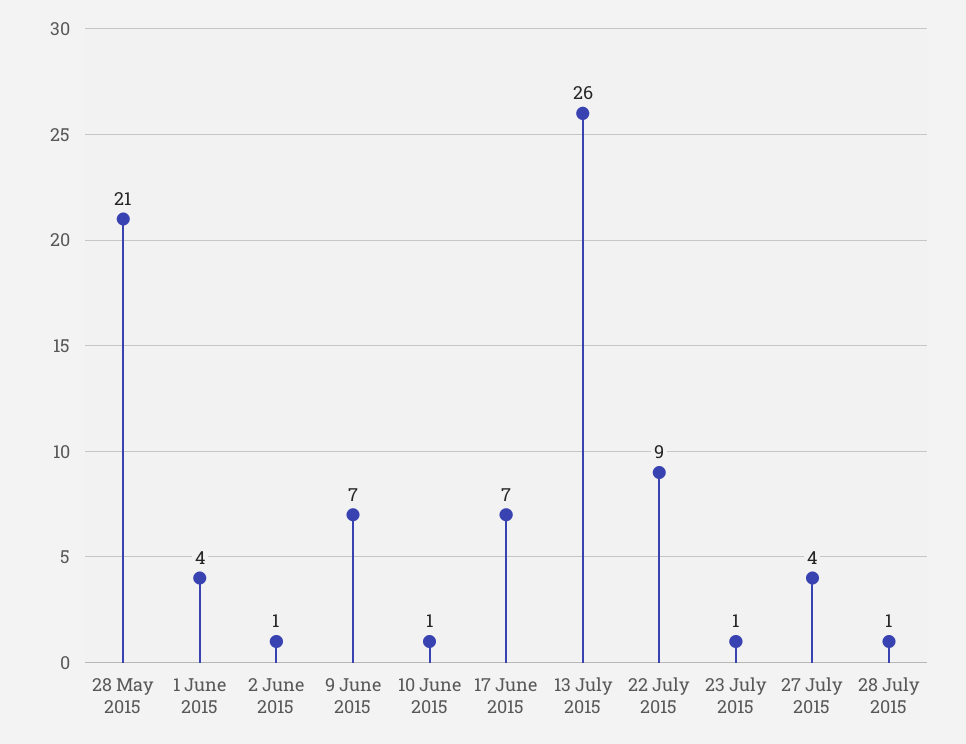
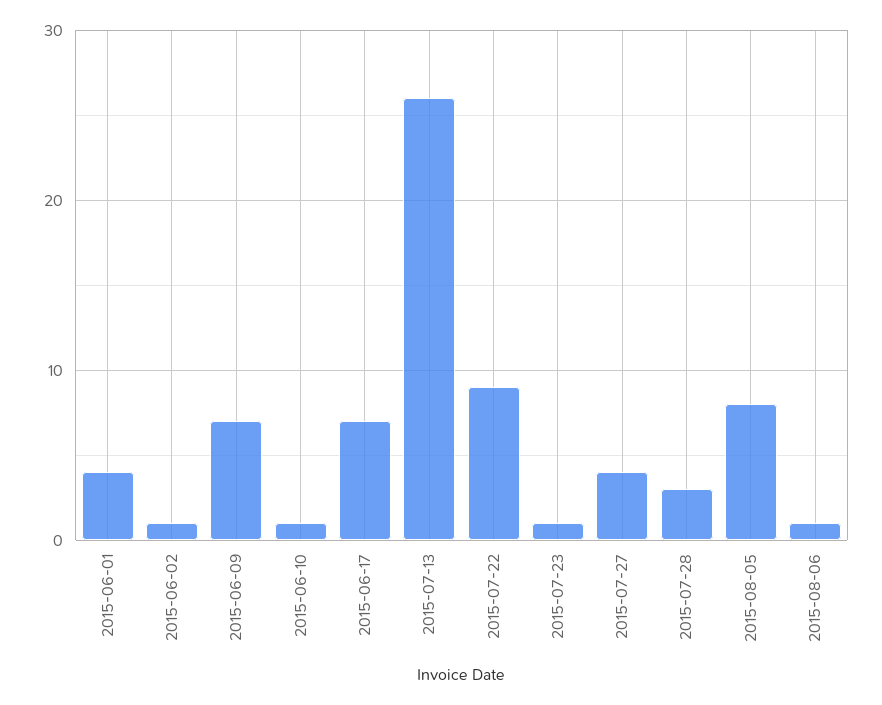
28 May 2015: 21 -> none
28 July 2015: 1 -> 3
2015-08-05: none -> 8
2015-08-06: none -> 1

